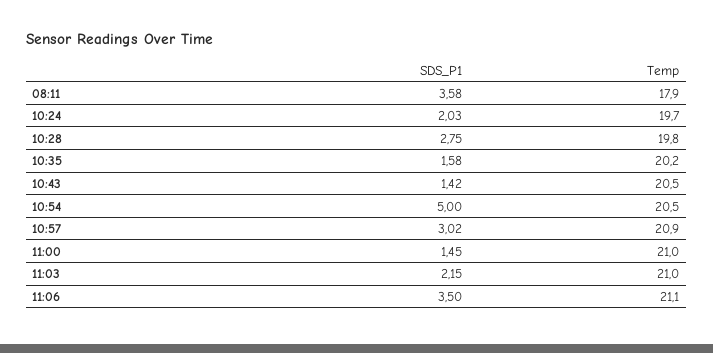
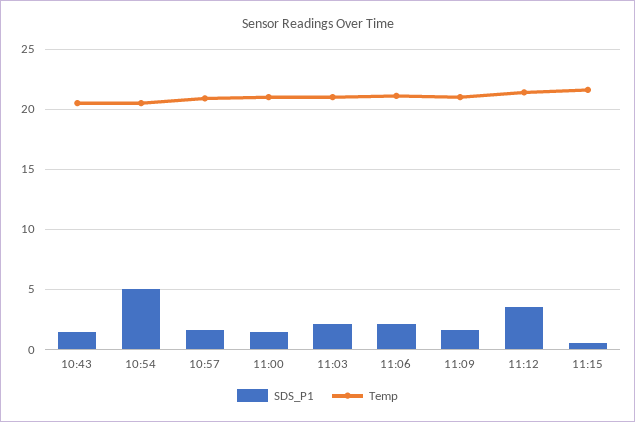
SDS_P1, 08:11: 3.58 -> none
Temp, 08:11: 17.9 -> none
SDS_P1, 10:24: 2.03 -> none
Temp, 10:24: 19.7 -> none
SDS_P1, 10:28: 2.75 -> none
Temp, 10:28: 19.8 -> none
SDS_P1, 10:35: 1.58 -> none
Temp, 10:35: 20.2 -> none
SDS_P1, 10:57: 3.02 -> 1.5
SDS_P1, 11:06: 3.5 -> 2
SDS_P1, 11:09: none -> 1.5
Temp, 11:09: none -> 21
SDS_P1, 11:12: none -> 3.5
Temp, 11:12: none -> 21.5
SDS_P1, 11:15: none -> 0.5
Temp, 11:15: none -> 21.5

